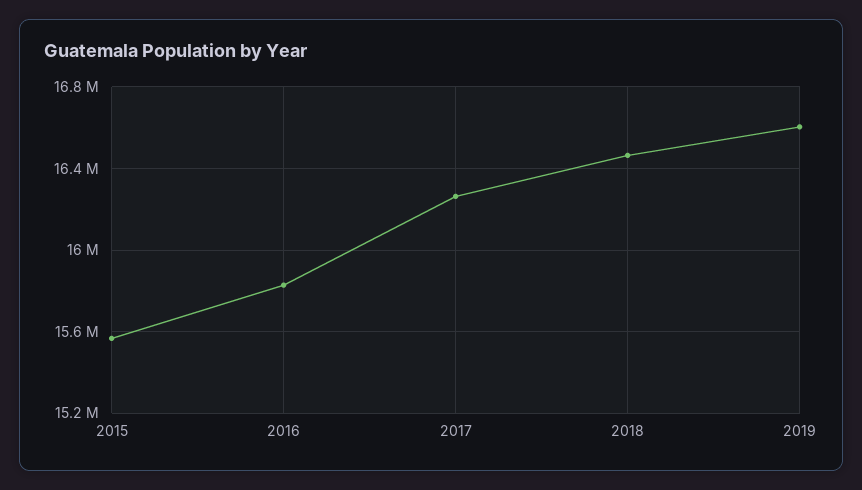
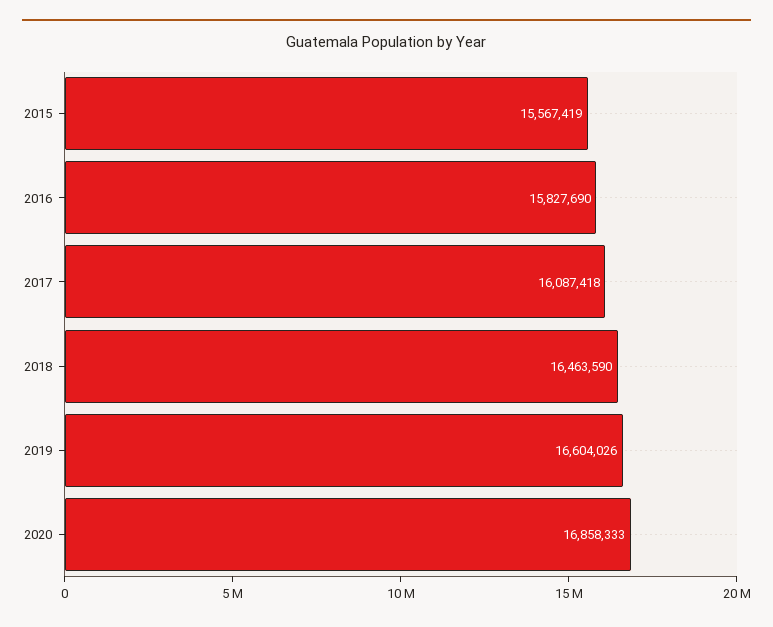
2017: 16250000 -> 16087418
2020: none -> 16858333

